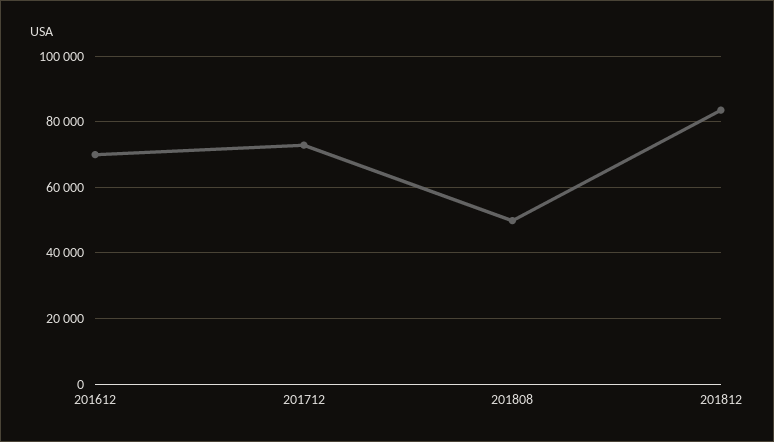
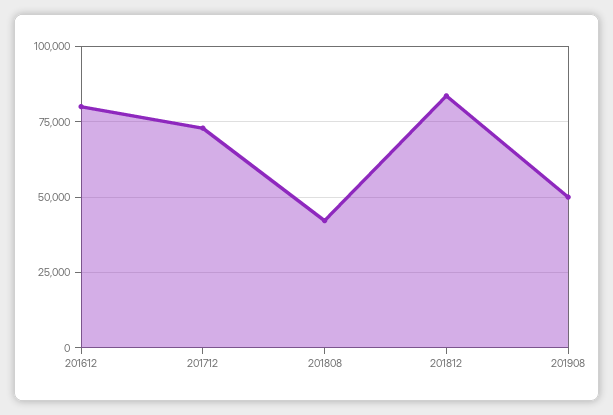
201612: 70000 -> 80000
201808: 50000 -> 42500
201908: none -> 50000

